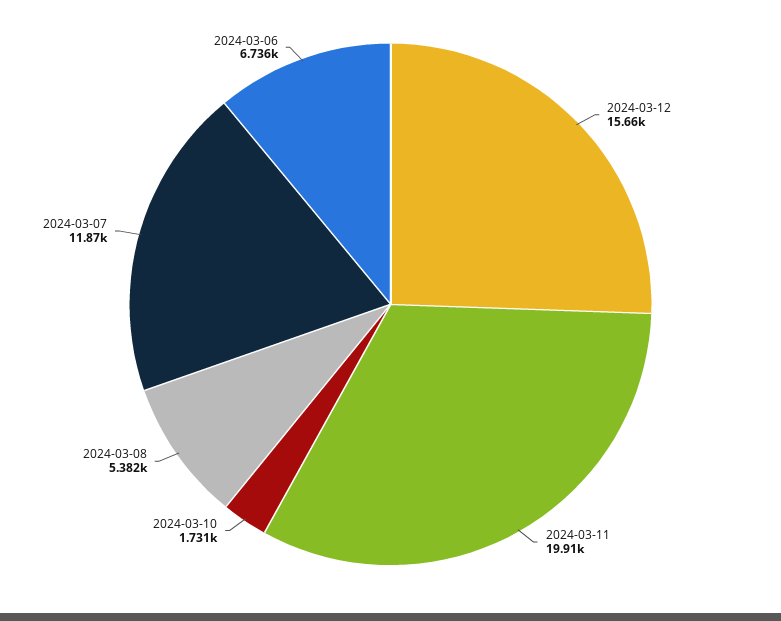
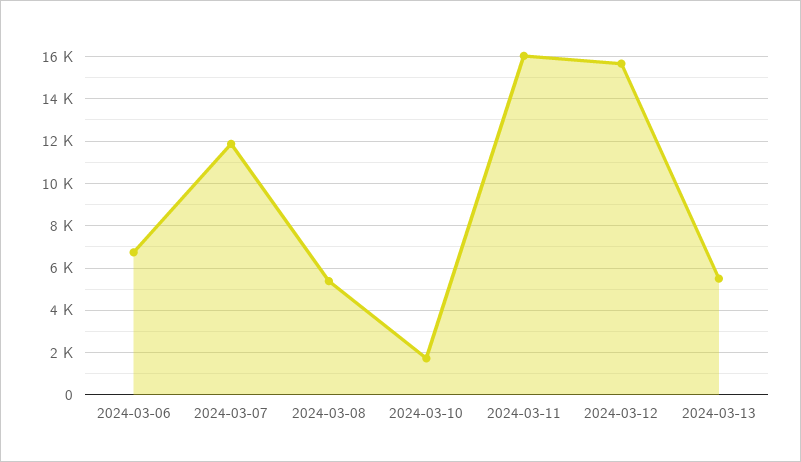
2024-03-11: 19910 -> 16000
2024-03-13: none -> 5500

